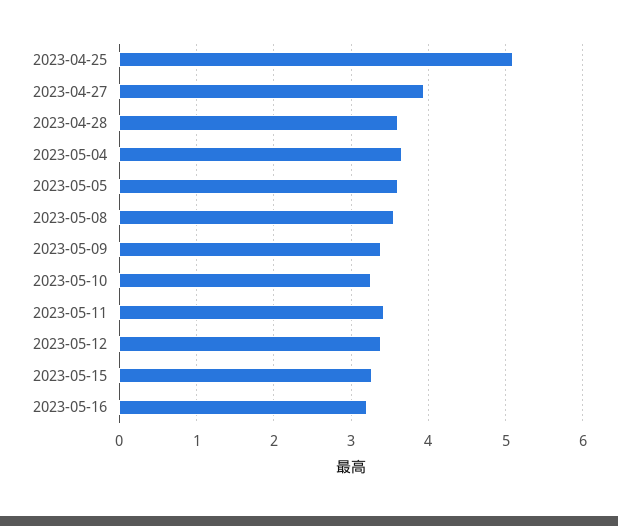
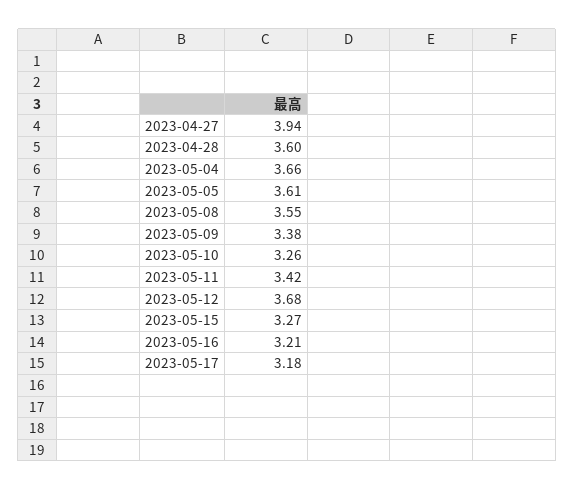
2023-04-25: 5.1 -> none
2023-05-12: 3.4 -> 3.68
2023-05-17: none -> 3.18

